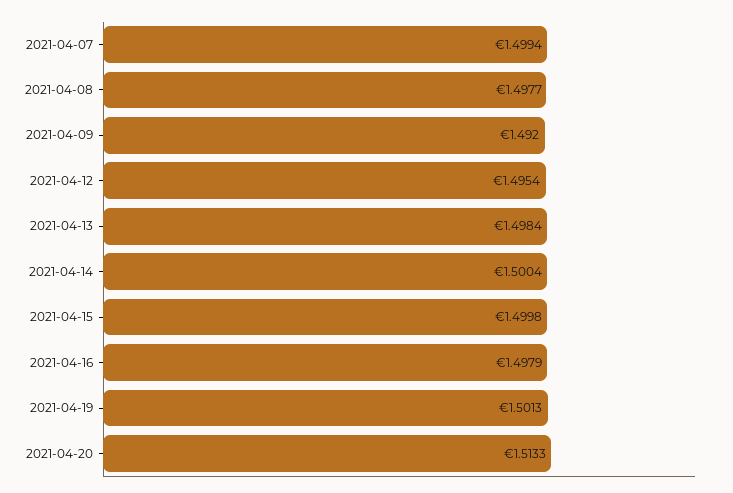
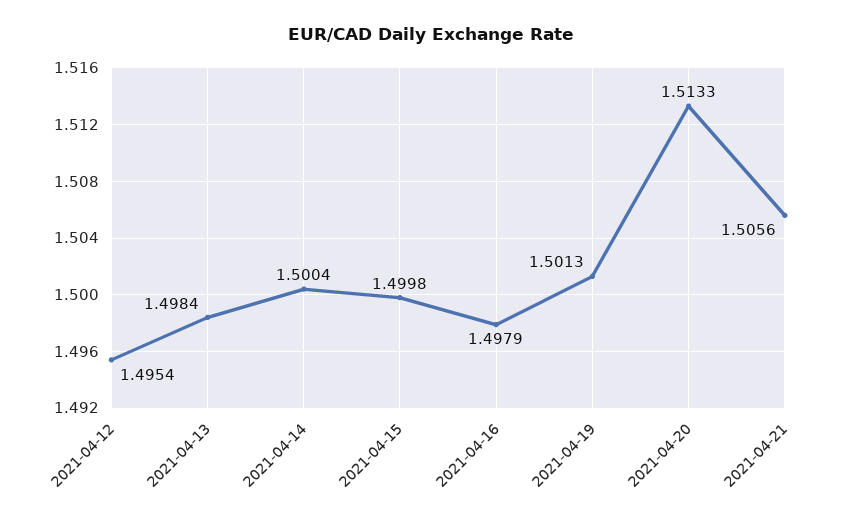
2021-04-07: 1.4994 -> none
2021-04-08: 1.4977 -> none
2021-04-09: 1.492 -> none
2021-04-21: none -> 1.5056

